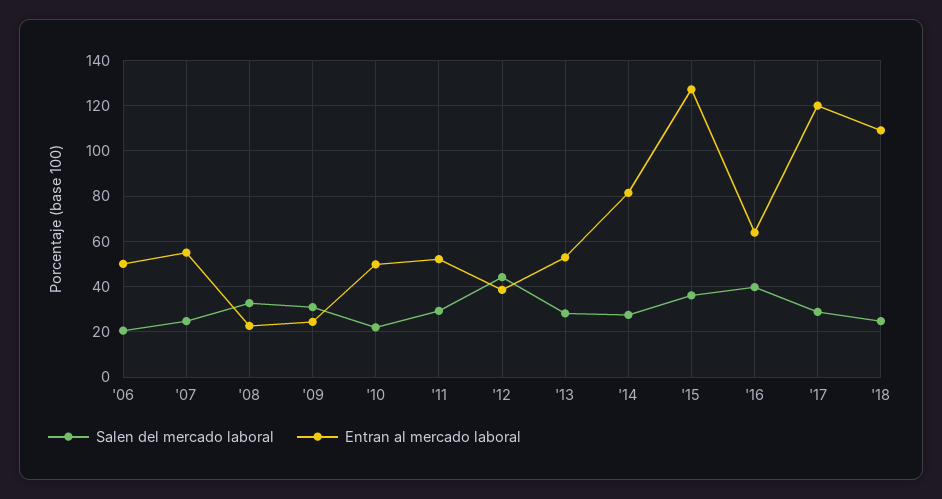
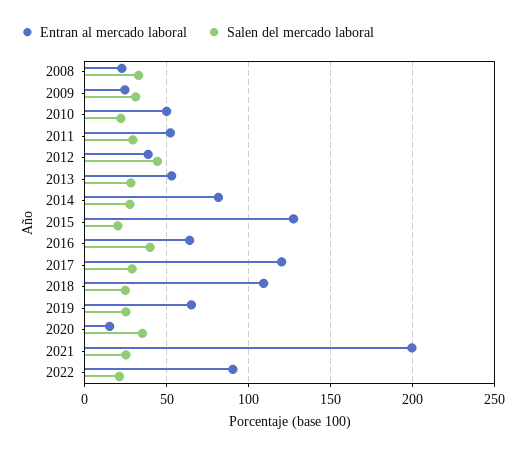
Salen del mercado laboral, '06: 20 -> none
Entran al mercado laboral, '06: 50 -> none
Salen del mercado laboral, '07: 25 -> none
Entran al mercado laboral, '07: 55 -> none
Salen del mercado laboral, '15: 35 -> 20
Entran al mercado laboral, 2019: none -> 65
Salen del mercado laboral, 2019: none -> 25
Entran al mercado laboral, 2020: none -> 15
Salen del mercado laboral, 2020: none -> 35
Entran al mercado laboral, 2021: none -> 200
Salen del mercado laboral, 2021: none -> 25
Entran al mercado laboral, 2022: none -> 90
Salen del mercado laboral, 2022: none -> 20

